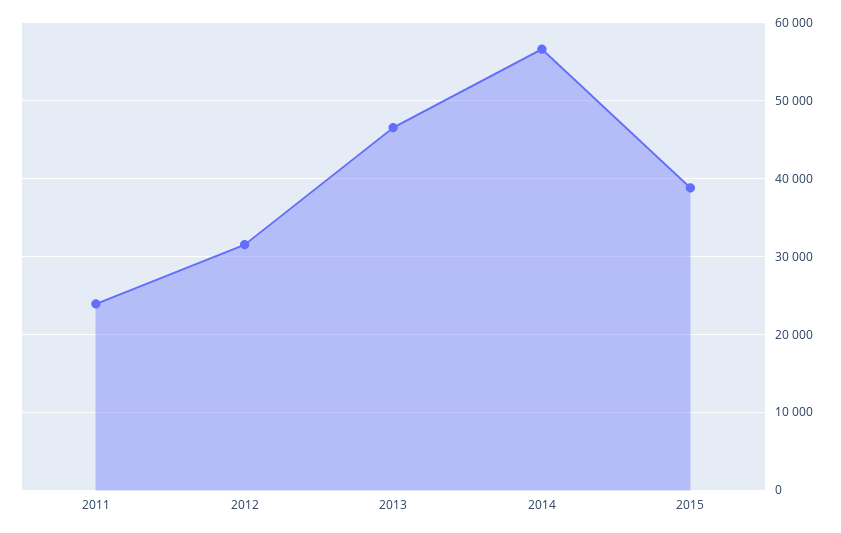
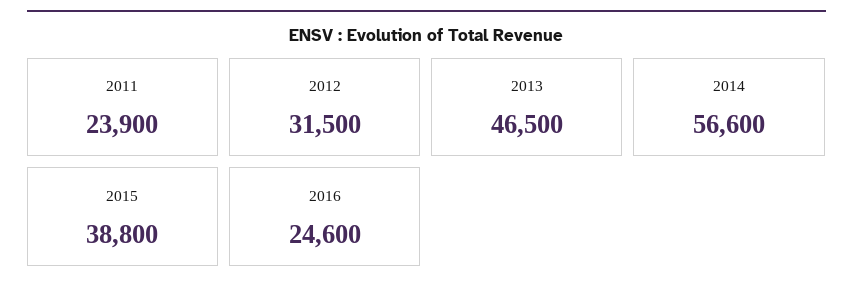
2016: none -> 24600

